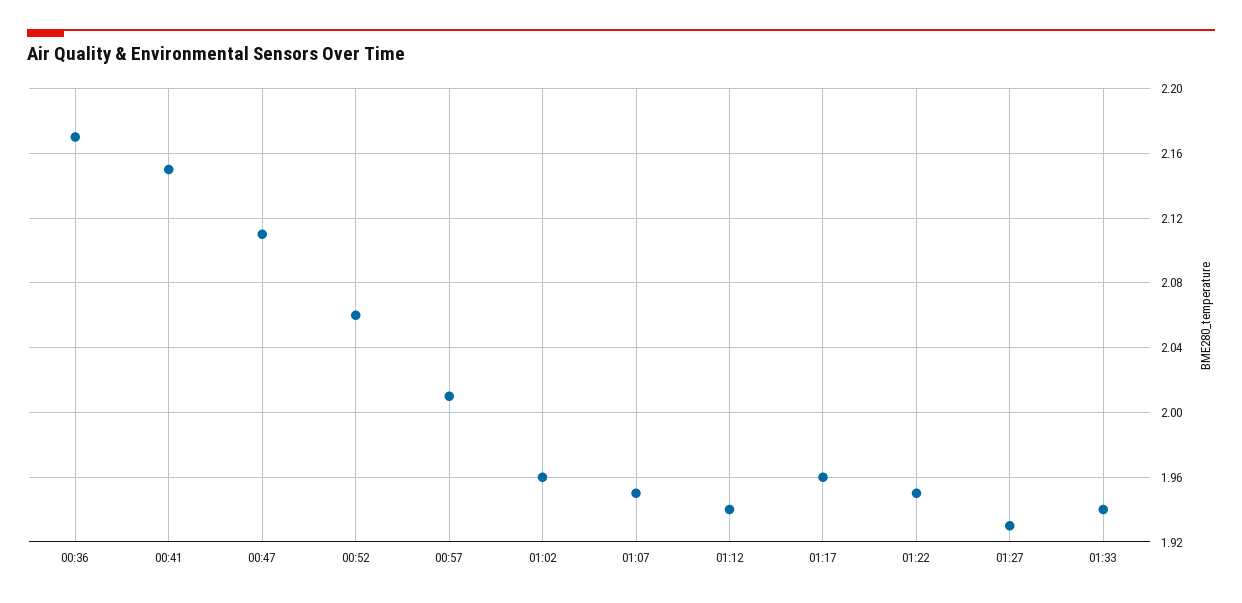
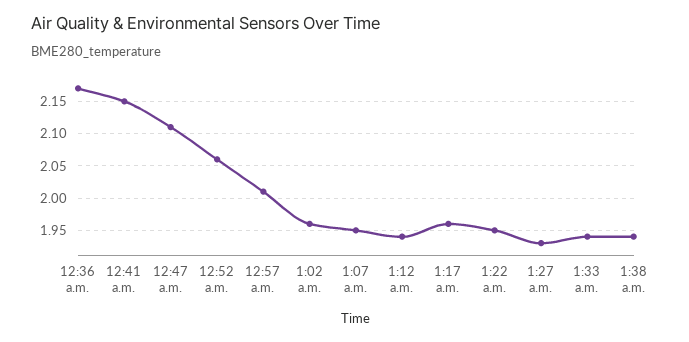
1:38 a.m.: none -> 1.94

